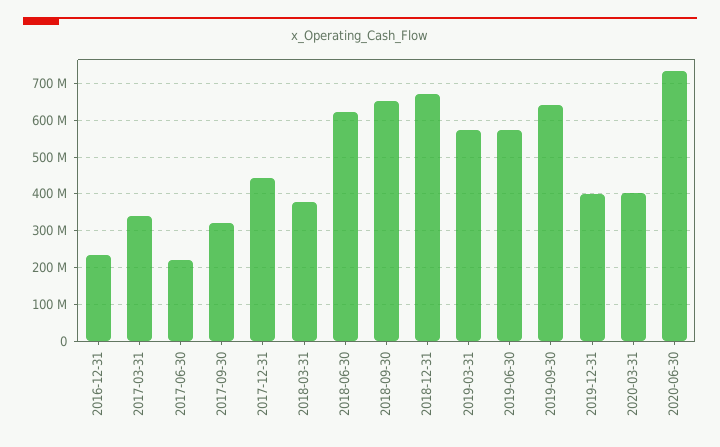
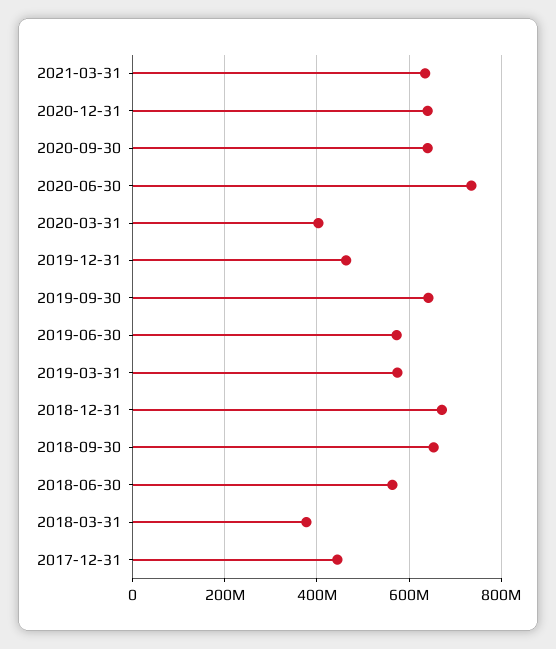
2016-12-31: 240000000 -> none
2017-03-31: 340000000 -> none
2017-06-30: 220000000 -> none
2017-09-30: 320000000 -> none
2018-06-30: 620000000 -> 560000000
2019-12-31: 400000000 -> 460000000
2021-03-31: none -> 640000000
2020-12-31: none -> 640000000
2020-09-30: none -> 640000000

